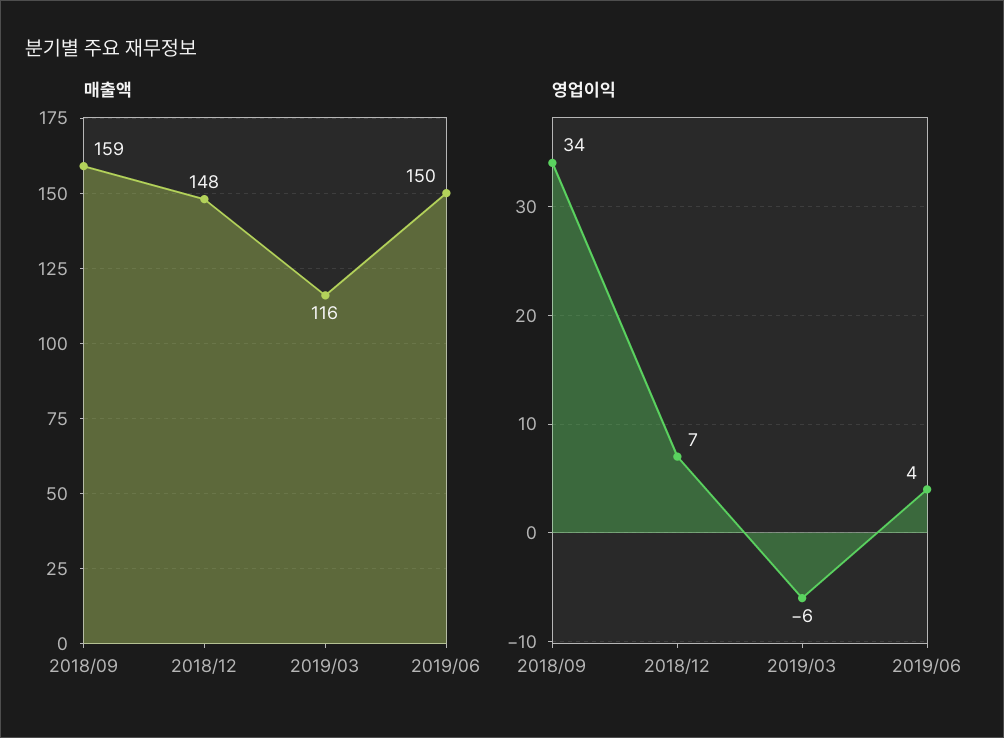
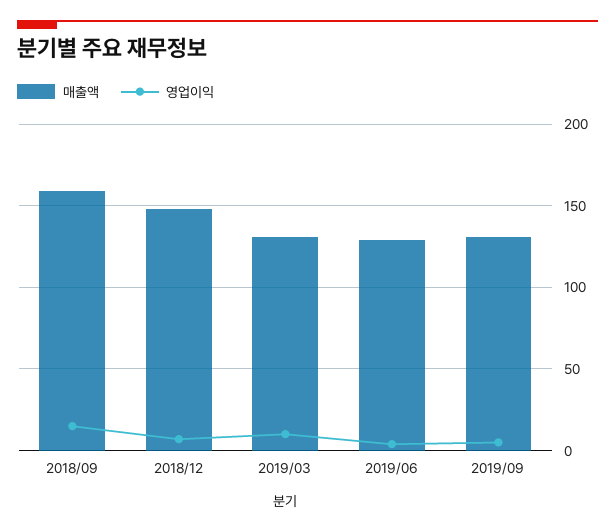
매출액, 2019/03: 116 -> 130
매출액, 2019/06: 150 -> 130
영업이익, 2018/09: 34 -> 15
영업이익, 2019/03: -6 -> 10
매출액, 2019/09: none -> 130
영업이익, 2019/09: none -> 5

